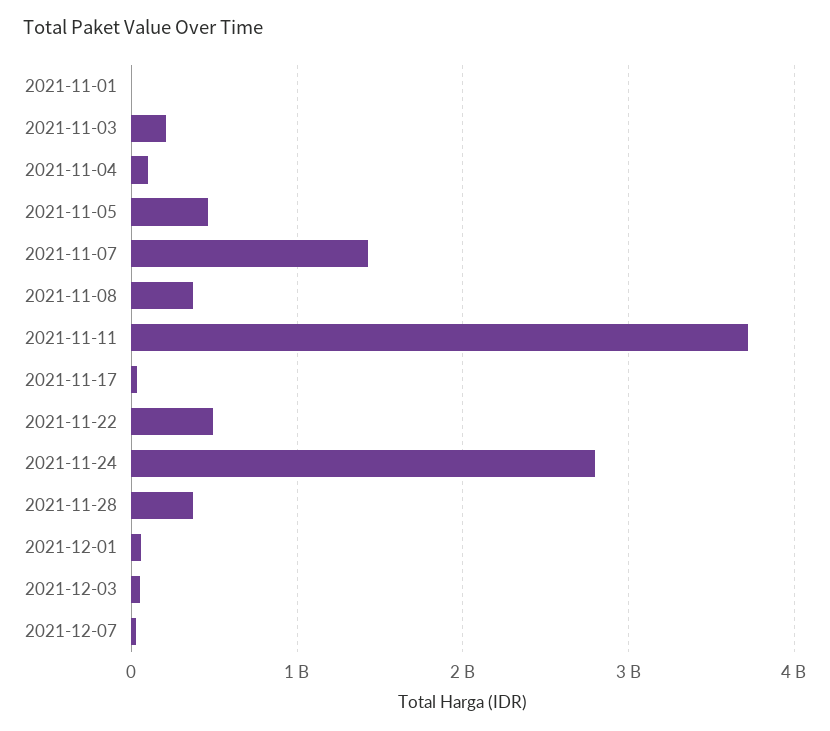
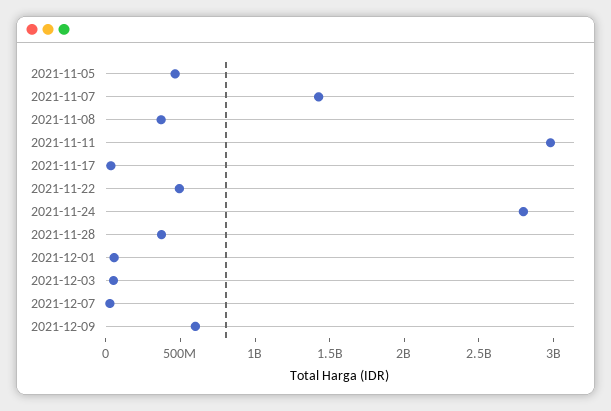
2021-11-01: 0 -> none
2021-11-03: 200000000 -> none
2021-11-04: 100000000 -> none
2021-11-11: 3700000000 -> 3000000000
2021-12-09: none -> 600000000

